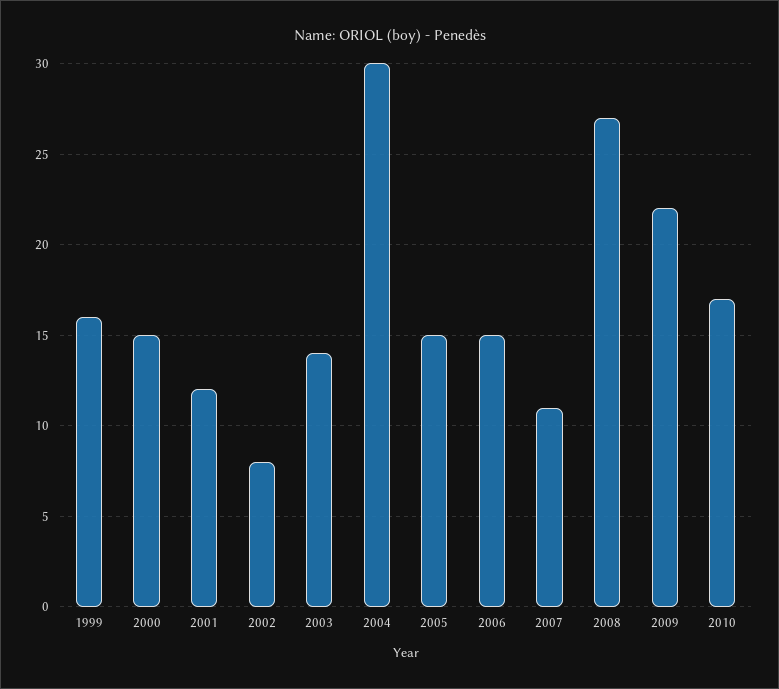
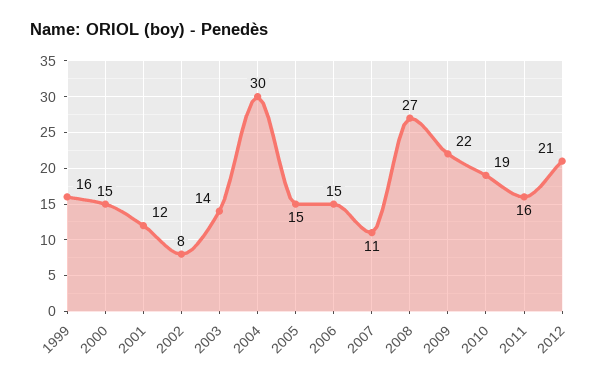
2010: 17 -> 19
2011: none -> 16
2012: none -> 21

